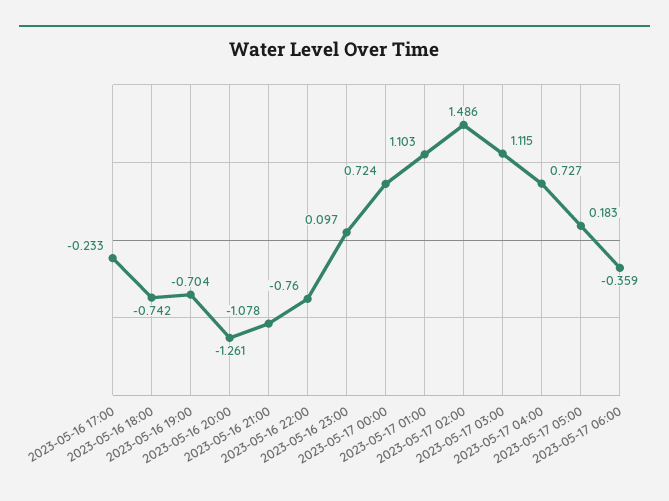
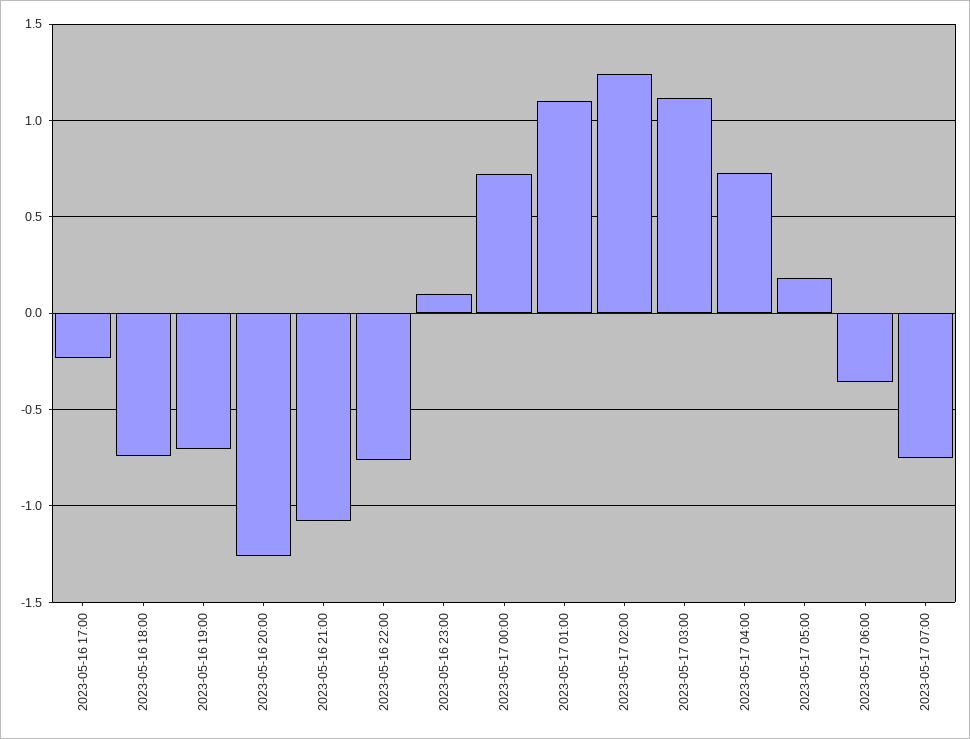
2023-05-17 02:00: 1.486 -> 1.25
2023-05-17 07:00: none -> -0.75

